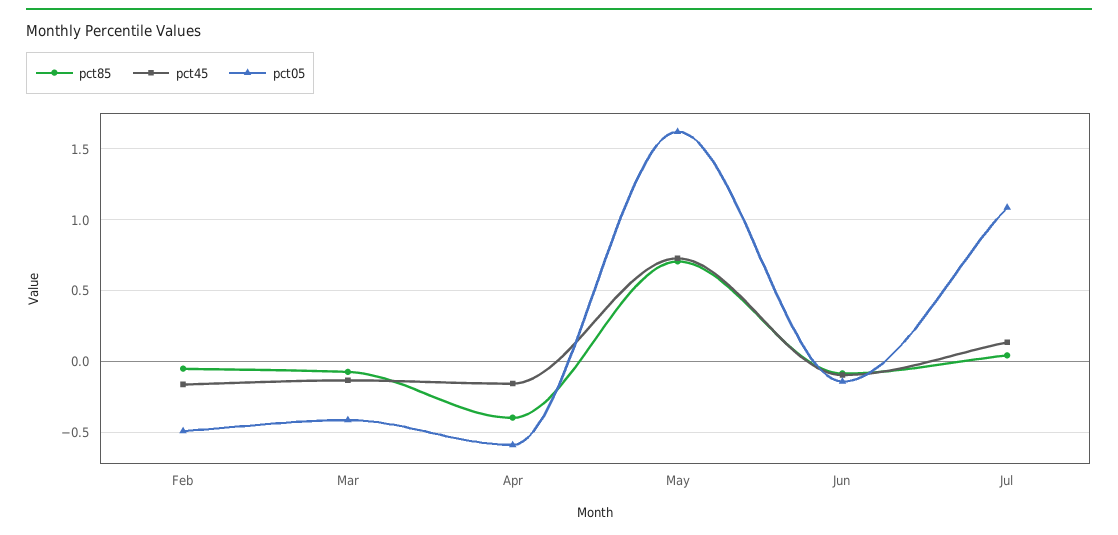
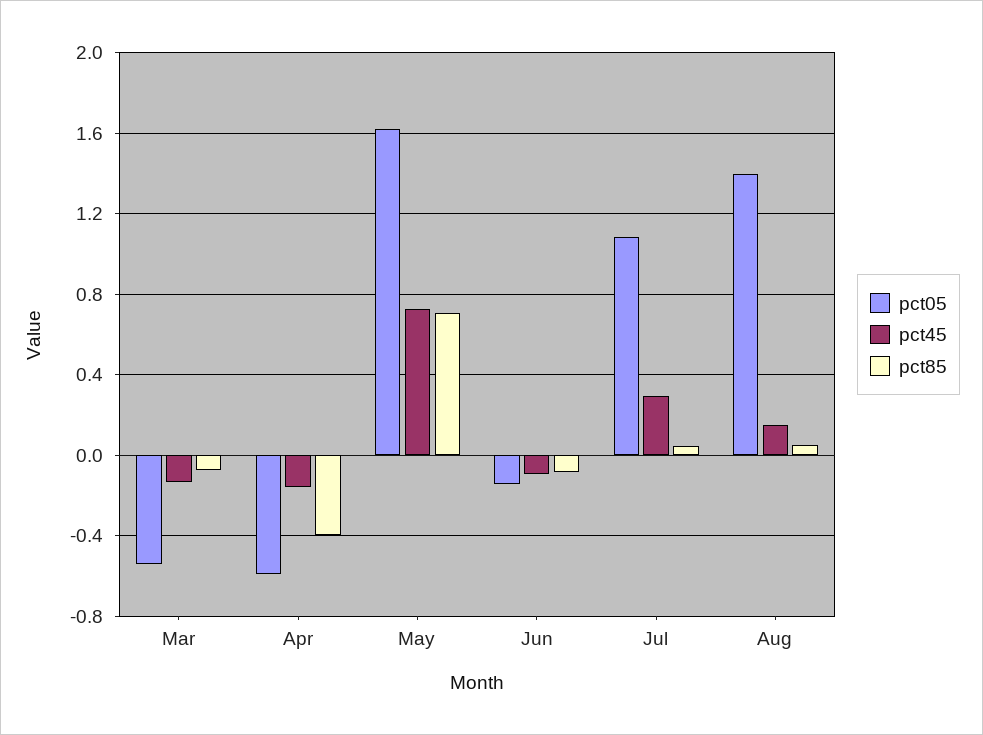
pct85, Feb: -0.05 -> none
pct45, Feb: -0.15 -> none
pct05, Feb: -0.5 -> none
pct05, Mar: -0.4 -> -0.55
pct45, Jul: 0.15 -> 0.3
pct05, Aug: none -> 1.4
pct45, Aug: none -> 0.15
pct85, Aug: none -> 0.05

